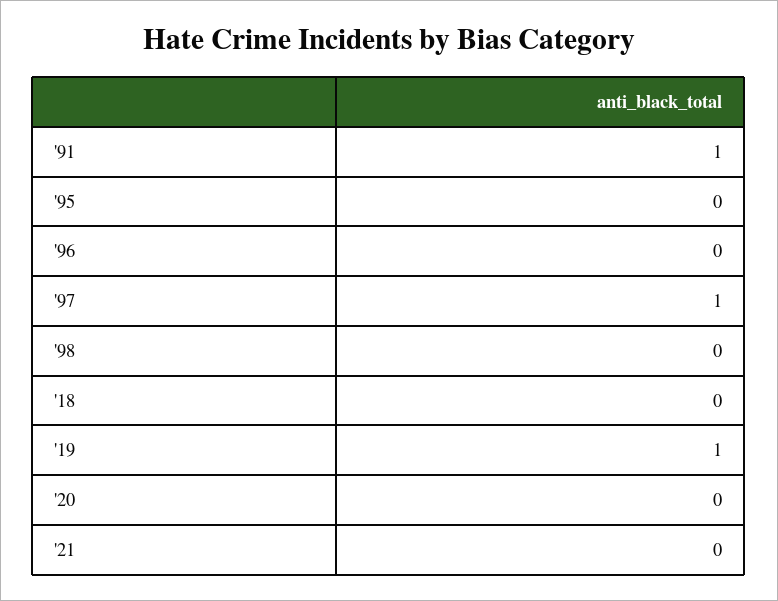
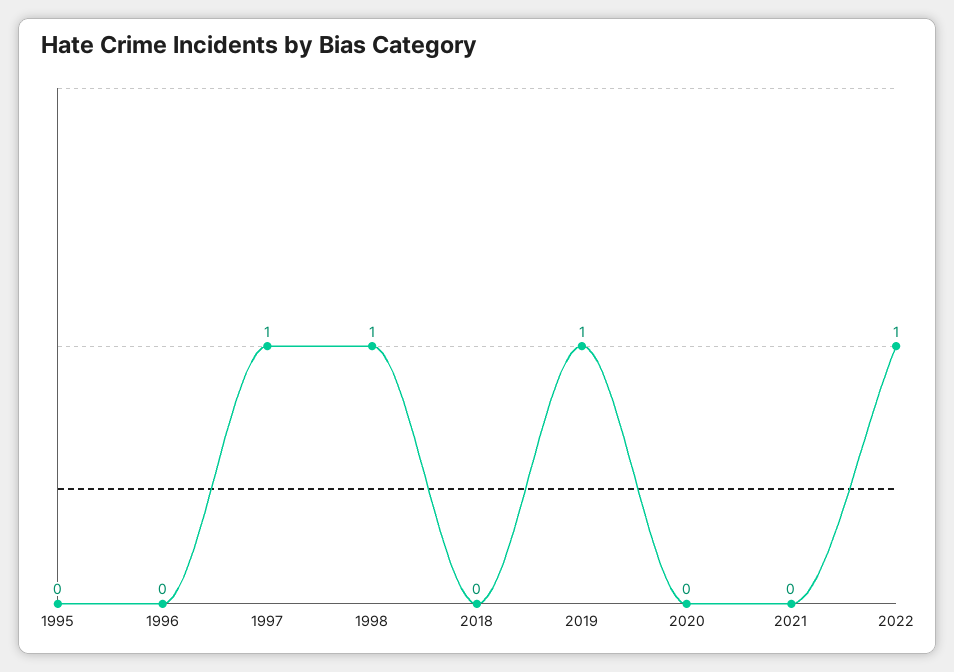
'91: 1 -> none
'98: 0 -> 1
2022: none -> 1

